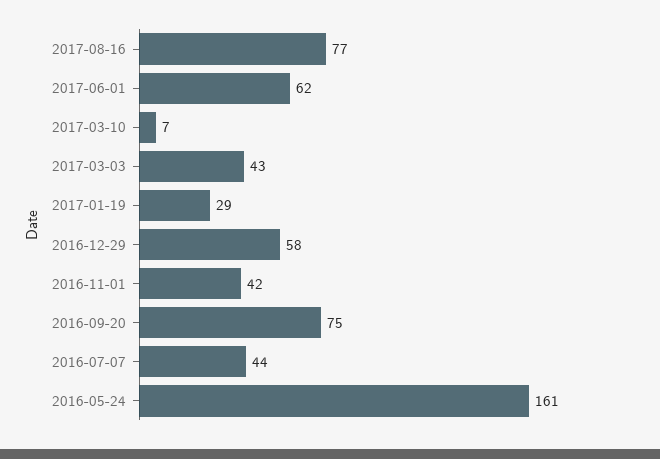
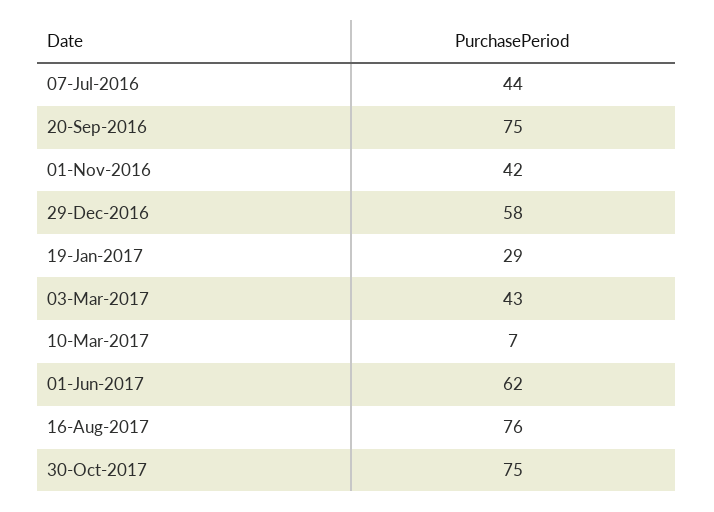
2017-08-16: 77 -> 76
2016-05-24: 161 -> none
30-Oct-2017: none -> 75

